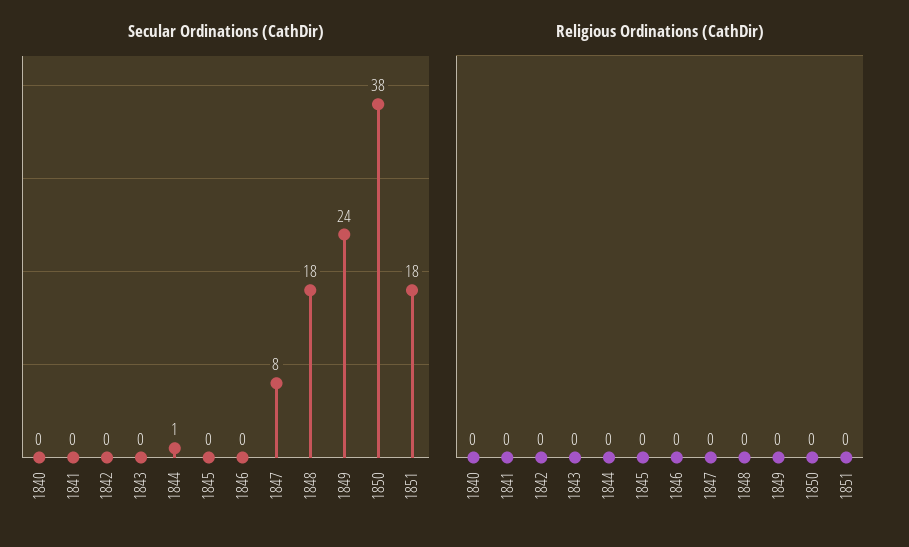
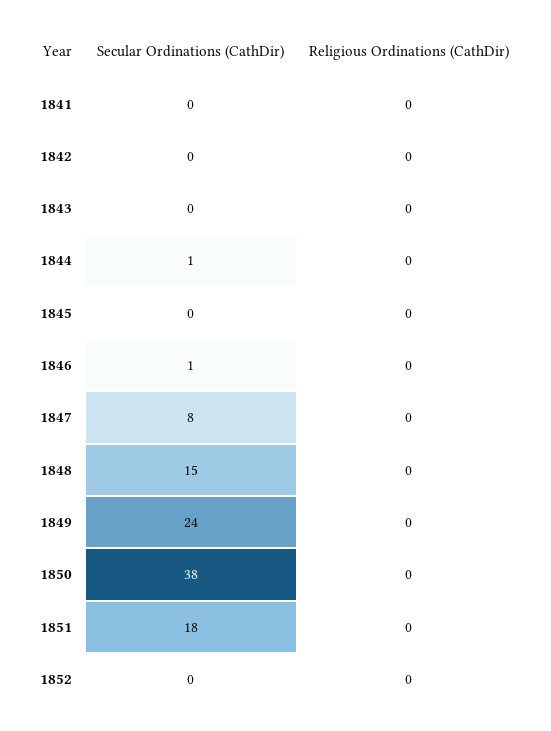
Secular Ordinations (CathDir), 1840: 0 -> none
Secular Ordinations (CathDir), 1846: 0 -> 1
Secular Ordinations (CathDir), 1848: 18 -> 15
Religious Ordinations (CathDir), 1840: 0 -> none
Secular Ordinations (CathDir), 1852: none -> 0
Religious Ordinations (CathDir), 1852: none -> 0

